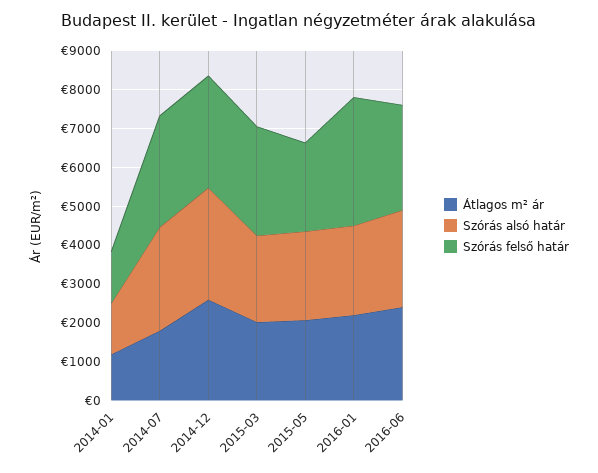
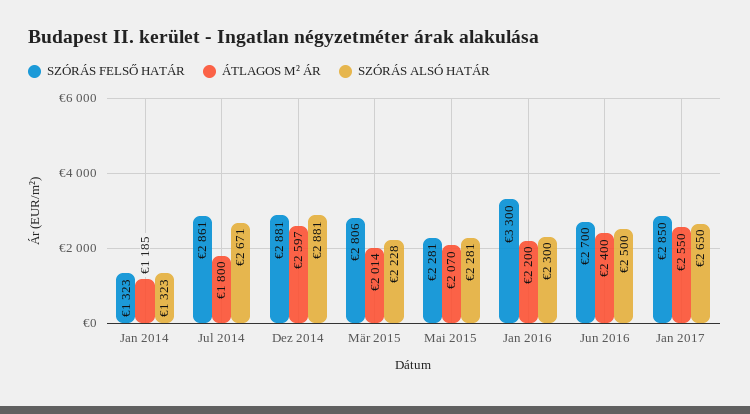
Szórás felső határ, Jan 2017: none -> 2850
Átlagos m² ár, Jan 2017: none -> 2550
Szórás alsó határ, Jan 2017: none -> 2650

